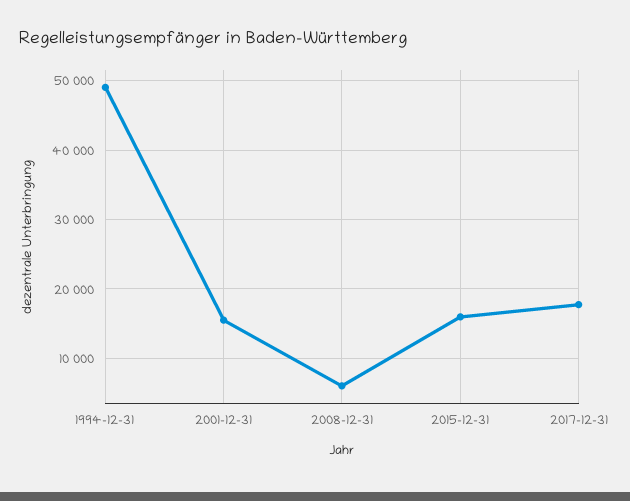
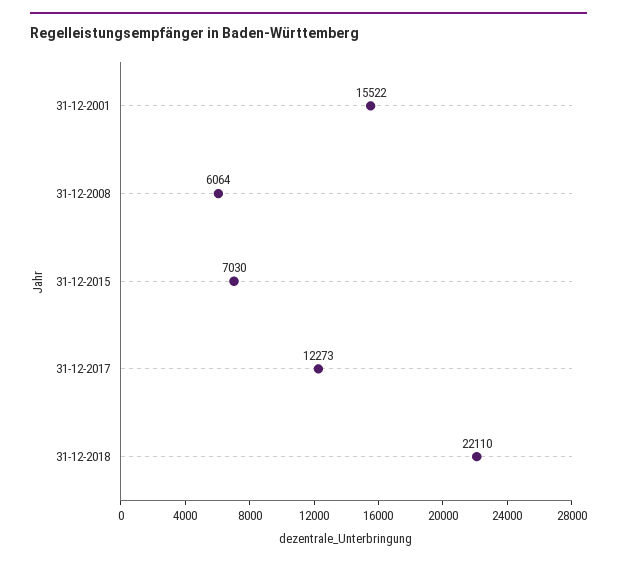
1994-12-31: 49000 -> none
2015-12-31: 16000 -> 7030
2017-12-31: 18000 -> 12273
31-12-2018: none -> 22110

